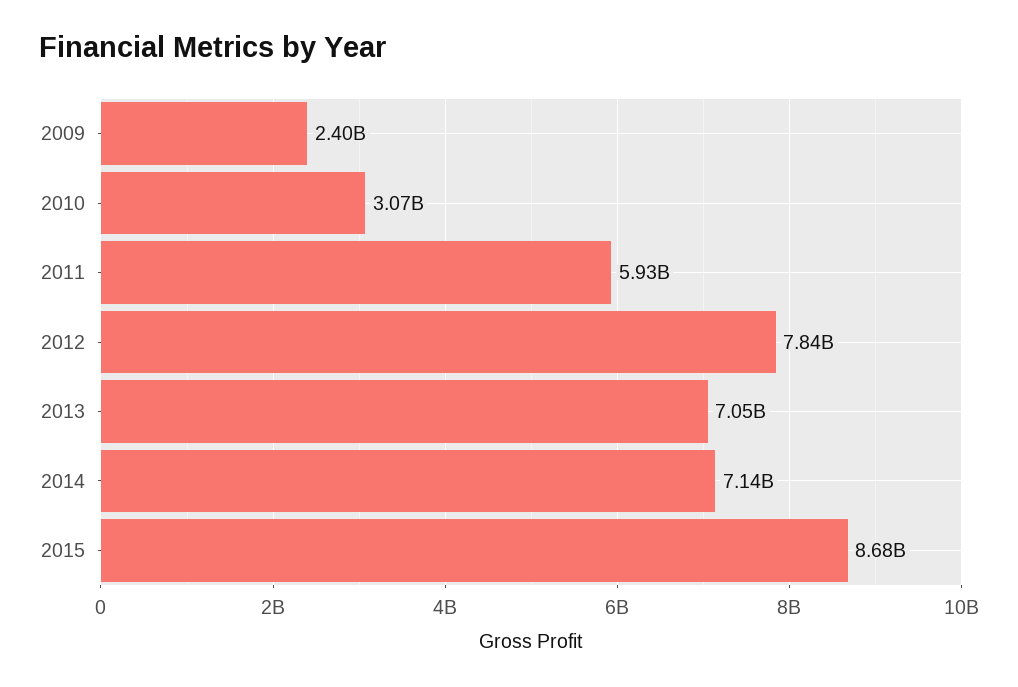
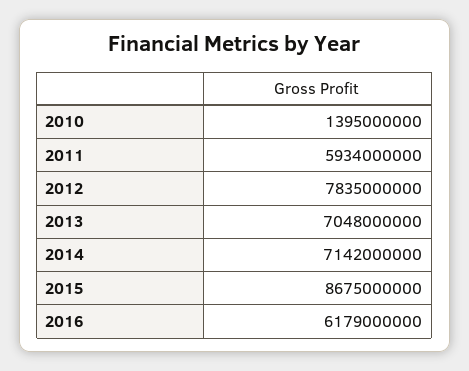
2009: 2400000000 -> none
2010: 3070000000 -> 1395000000
2016: none -> 6179000000

